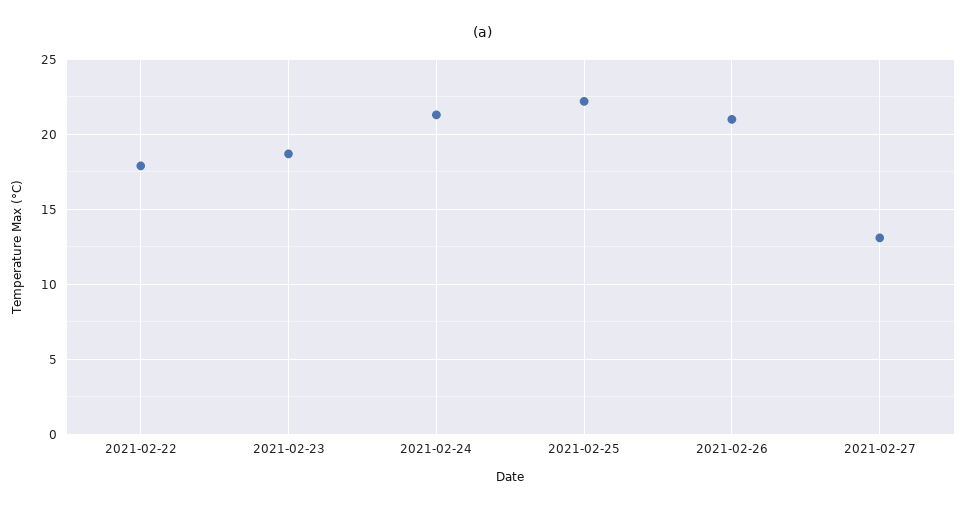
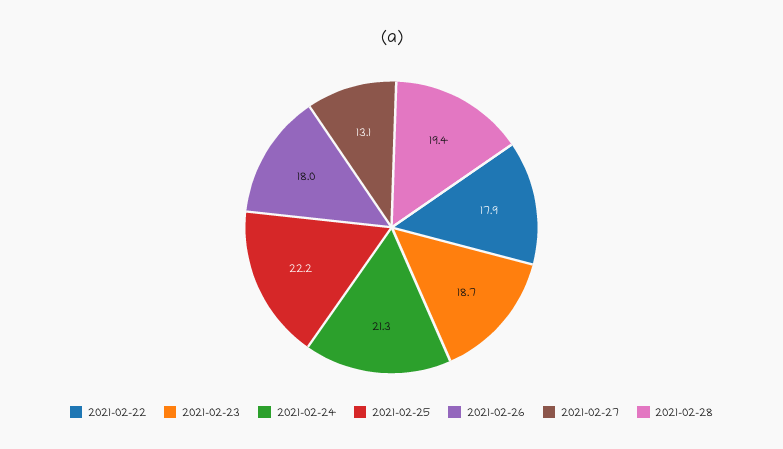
2021-02-26: 21 -> 18
2021-02-28: none -> 19.4

